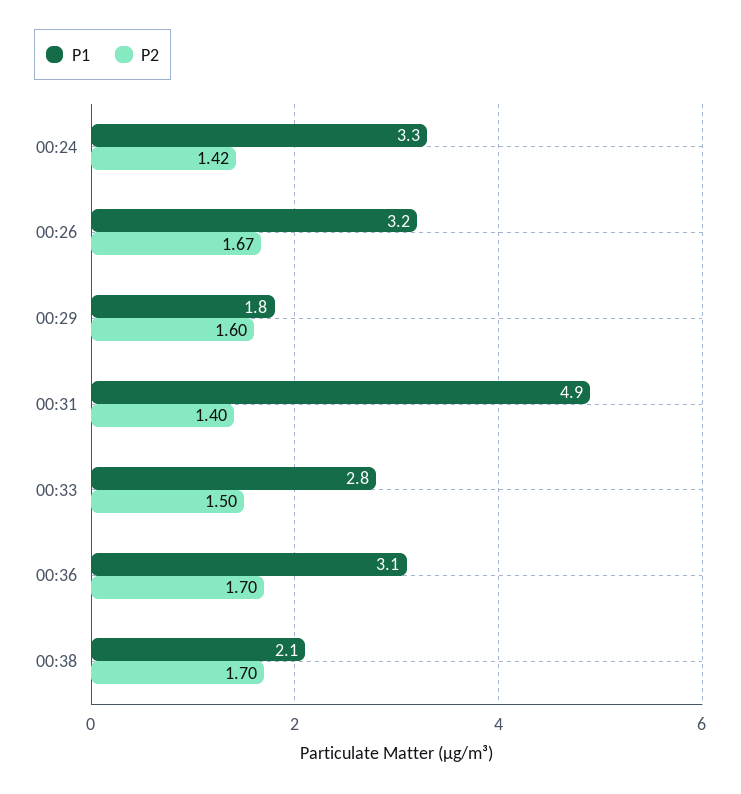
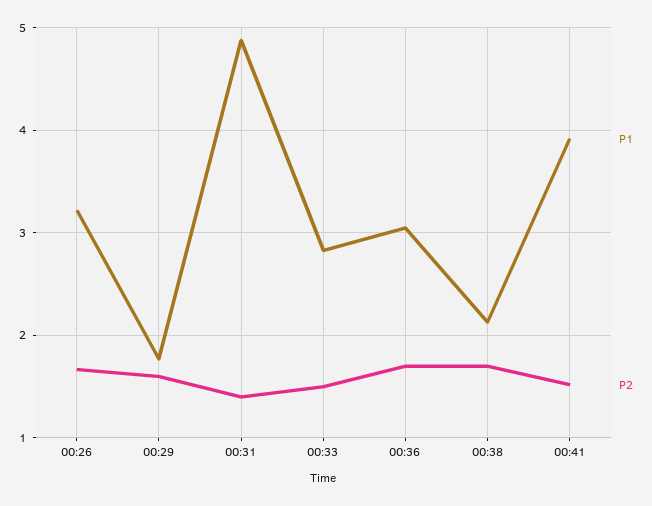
P1, 00:24: 3.3 -> none
P2, 00:24: 1.42 -> none
P1, 00:41: none -> 3.9
P2, 00:41: none -> 1.5

